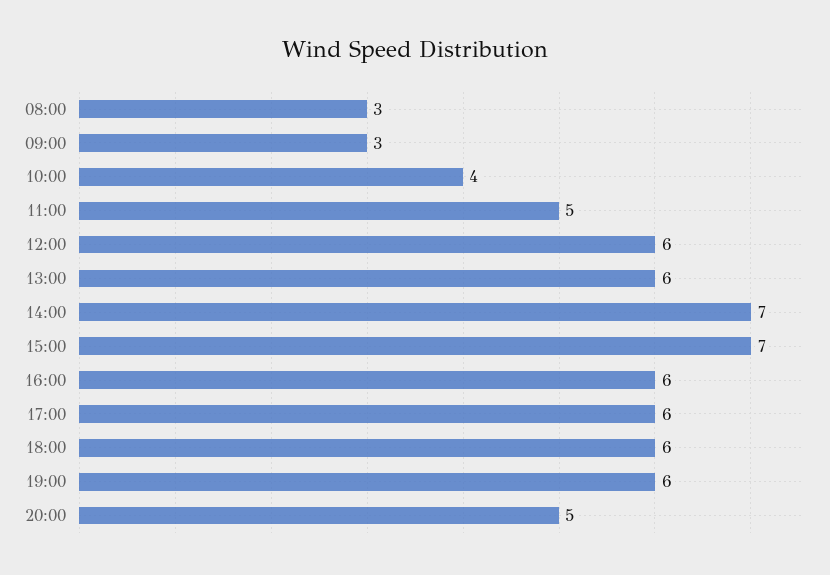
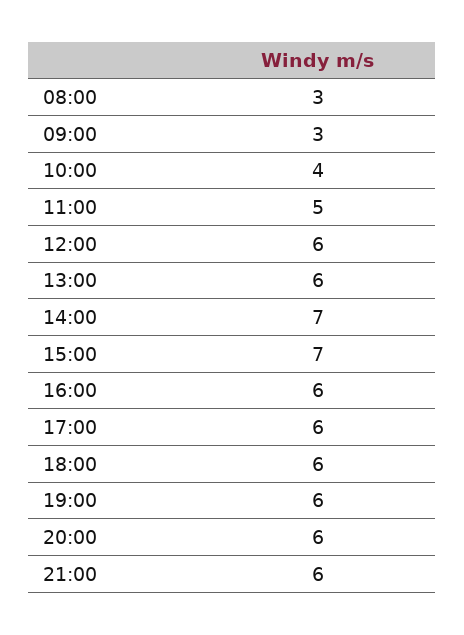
20:00: 5 -> 6
21:00: none -> 6

